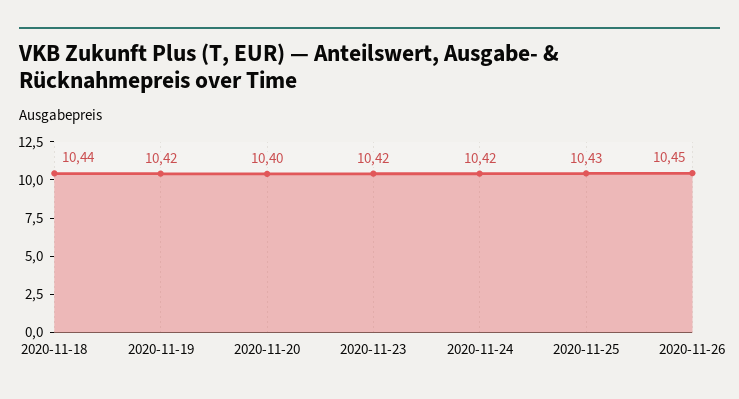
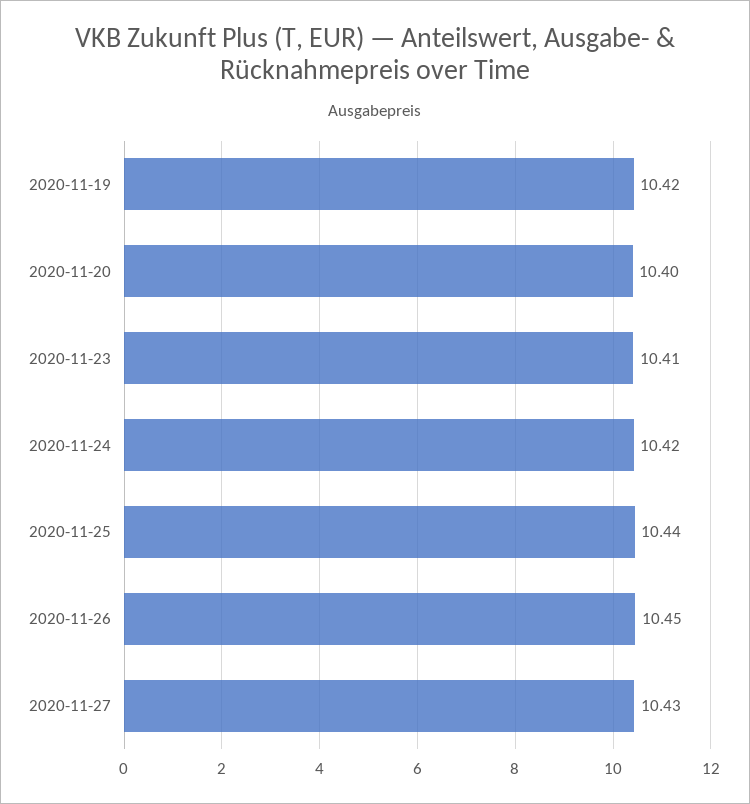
2020-11-18: 10.44 -> none
2020-11-23: 10.42 -> 10.41
2020-11-25: 10.43 -> 10.44
2020-11-27: none -> 10.43

